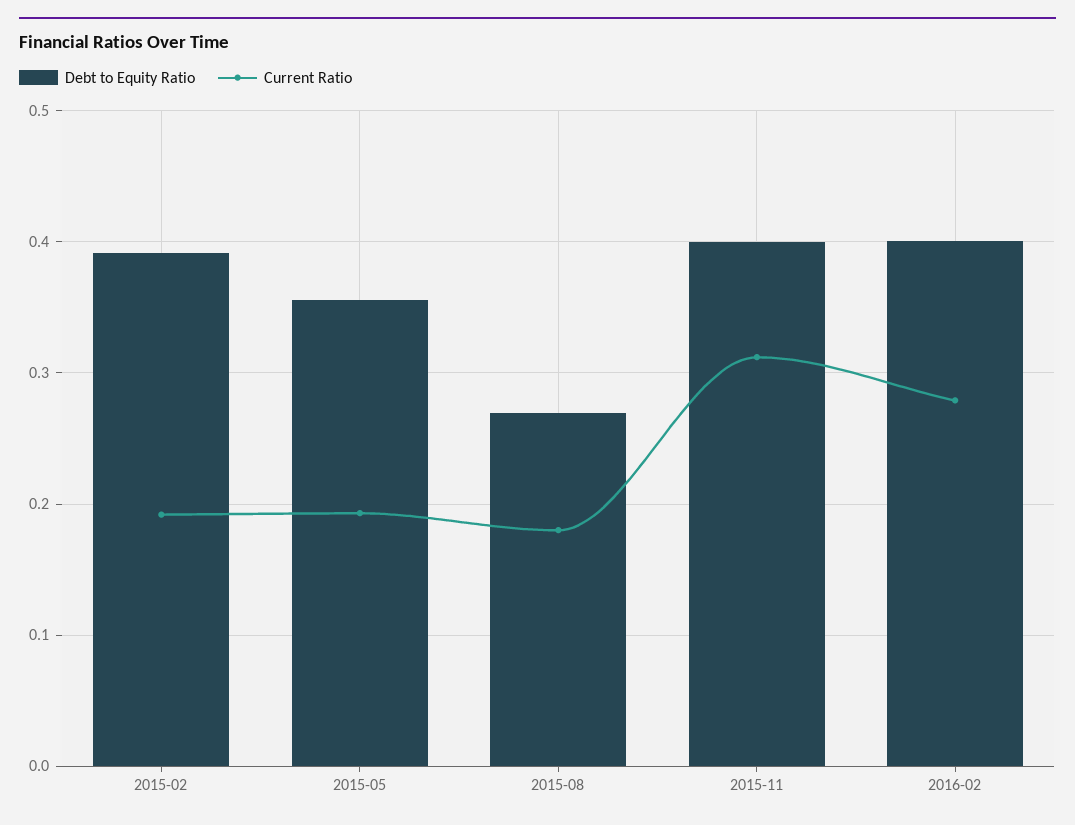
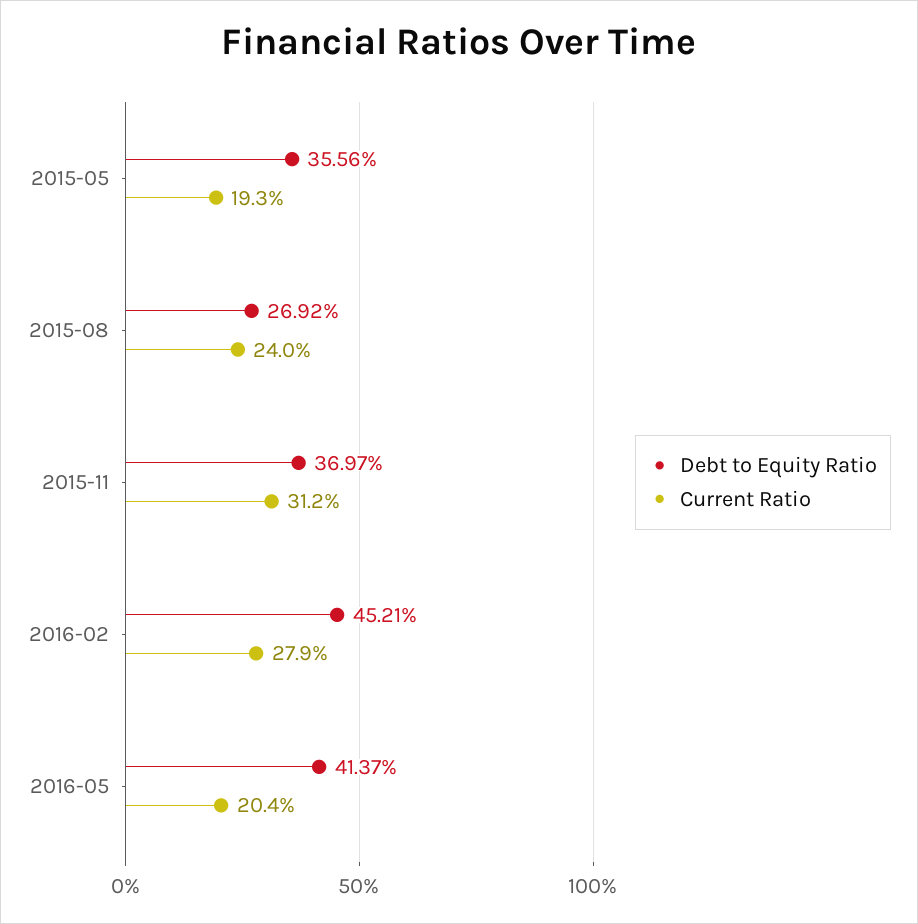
Debt to Equity Ratio, 2015-02: 0.39 -> none
Current Ratio, 2015-02: 0.19 -> none
Current Ratio, 2015-08: 0.18 -> 0.24
Debt to Equity Ratio, 2015-11: 0.4 -> 0.3697
Debt to Equity Ratio, 2016-02: 0.4 -> 0.4521
Debt to Equity Ratio, 2016-05: none -> 0.4137
Current Ratio, 2016-05: none -> 0.204

